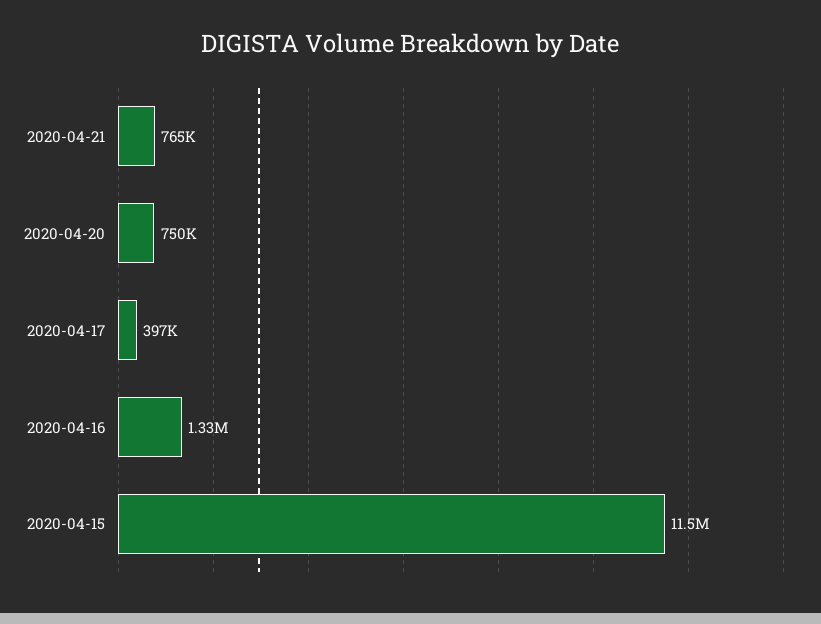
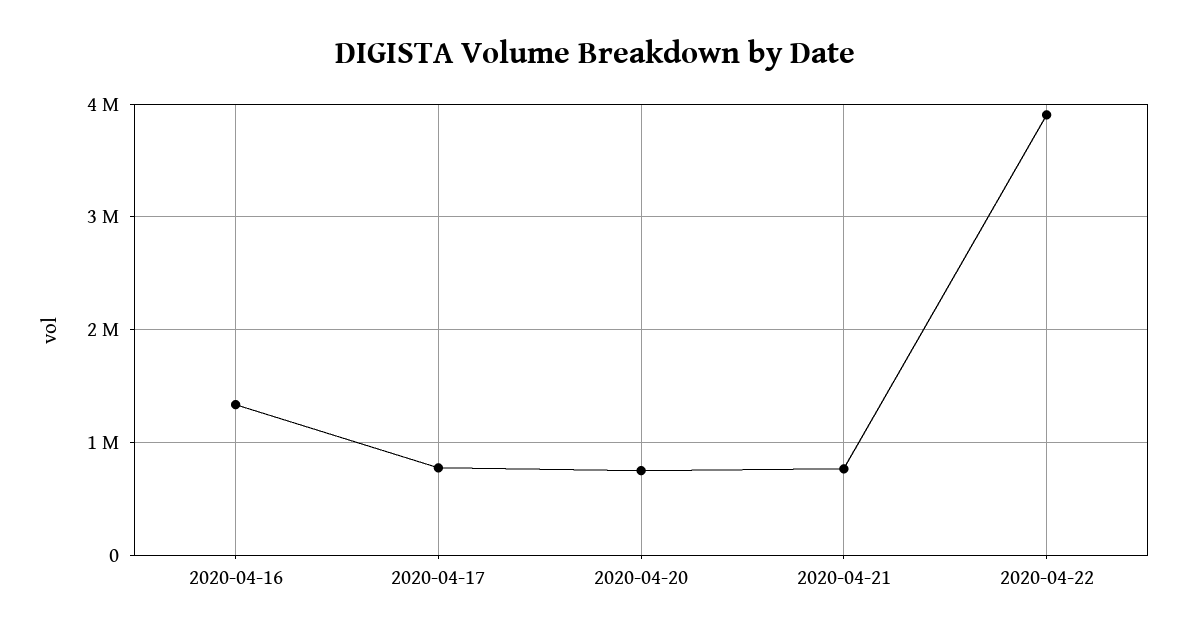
2020-04-17: 397000 -> 800000
2020-04-15: 11500000 -> none
2020-04-22: none -> 3900000

